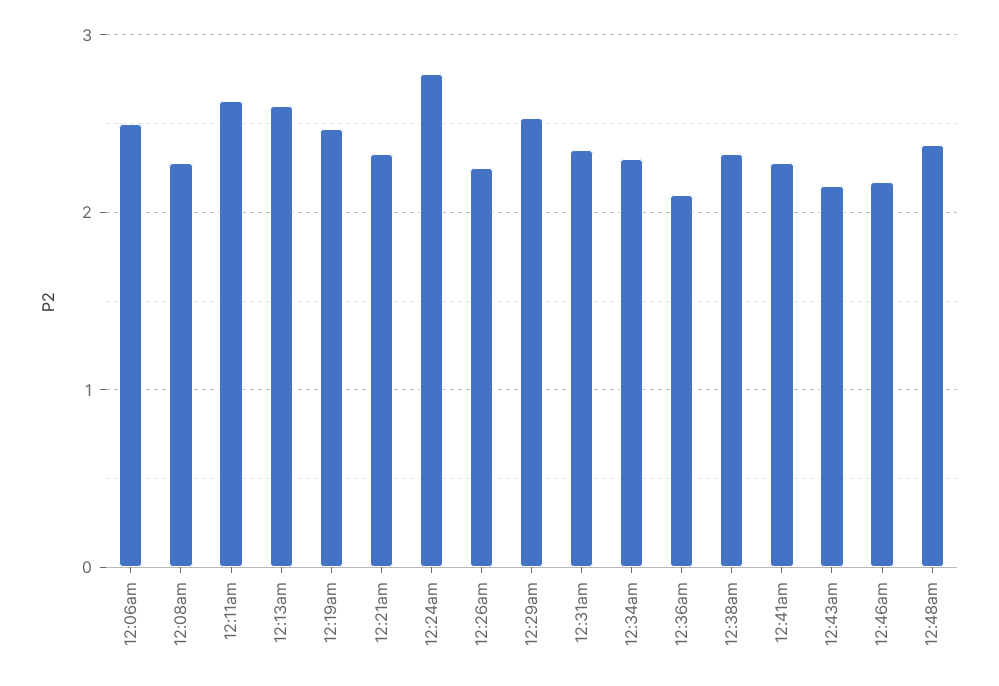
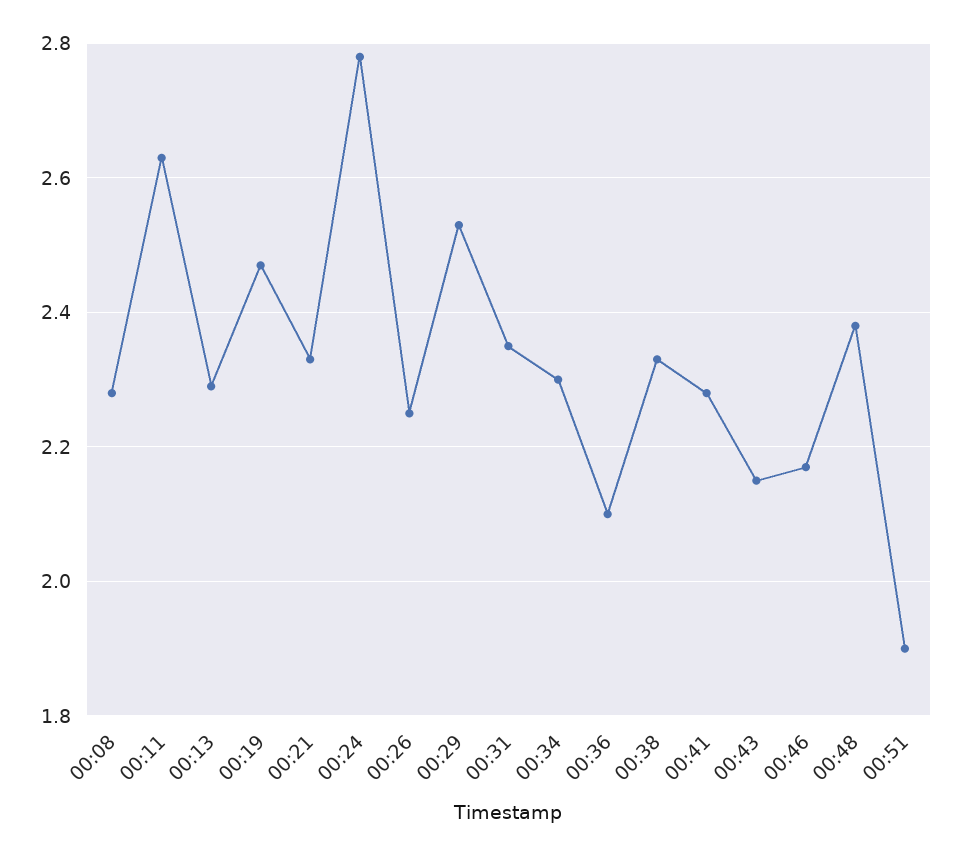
12:06am: 2.5 -> none
12:13am: 2.6 -> 2.3
00:51: none -> 1.9

